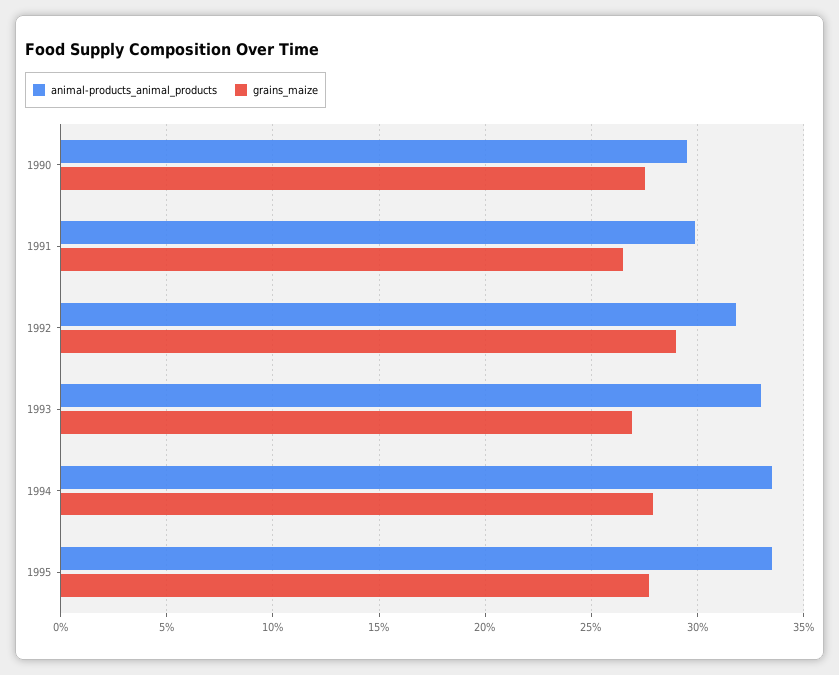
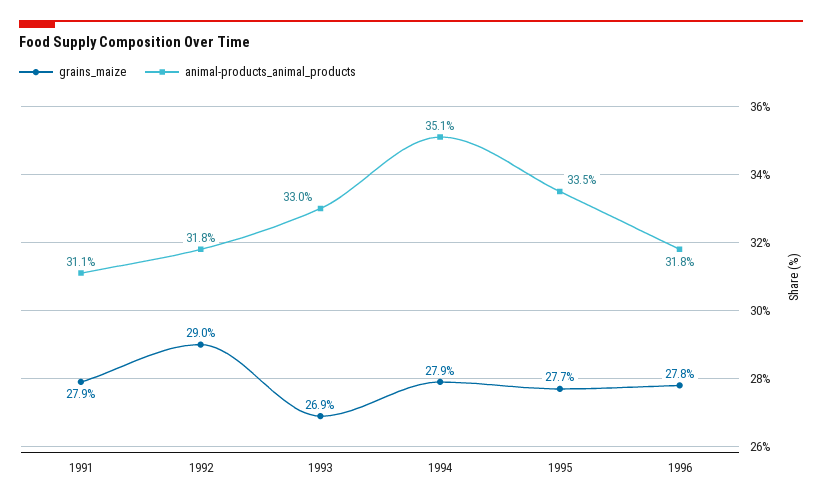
animal-products_animal_products, 1990: 29.5 -> none
grains_maize, 1990: 27.5 -> none
animal-products_animal_products, 1991: 30 -> 31.1
grains_maize, 1991: 26.5 -> 27.9
animal-products_animal_products, 1994: 33.5 -> 35.1
grains_maize, 1996: none -> 27.8
animal-products_animal_products, 1996: none -> 31.8

